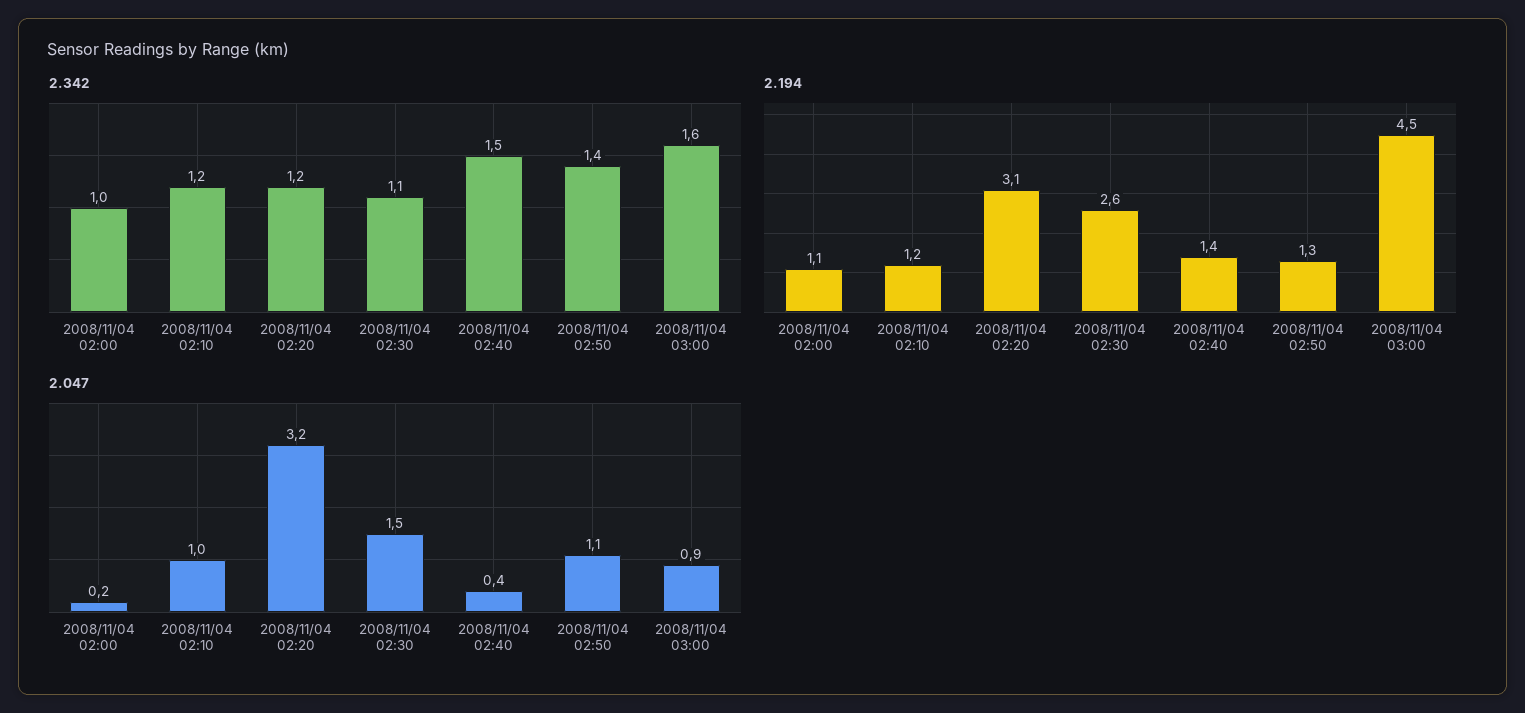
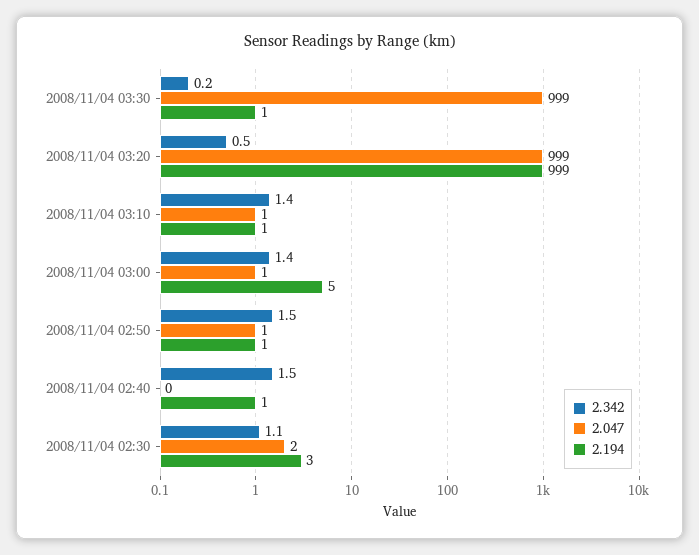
2.342, 2008/11/04 02:00: 1 -> none
2.342, 2008/11/04 02:10: 1.2 -> none
2.342, 2008/11/04 02:20: 1.2 -> none
2.342, 2008/11/04 02:50: 1.4 -> 1.5
2.342, 2008/11/04 03:00: 1.6 -> 1.4
2.194, 2008/11/04 02:00: 1.1 -> none
2.194, 2008/11/04 02:10: 1.2 -> none
2.194, 2008/11/04 02:20: 3.1 -> none
2.047, 2008/11/04 02:00: 0.2 -> none
2.047, 2008/11/04 02:10: 1 -> none
2.047, 2008/11/04 02:20: 3.2 -> none
2.342, 2008/11/04 03:30: none -> 0.2
2.047, 2008/11/04 03:30: none -> 999
2.194, 2008/11/04 03:30: none -> 1
2.342, 2008/11/04 03:20: none -> 0.5
2.047, 2008/11/04 03:20: none -> 999
2.194, 2008/11/04 03:20: none -> 999
2.342, 2008/11/04 03:10: none -> 1.4
2.047, 2008/11/04 03:10: none -> 1
2.194, 2008/11/04 03:10: none -> 1

